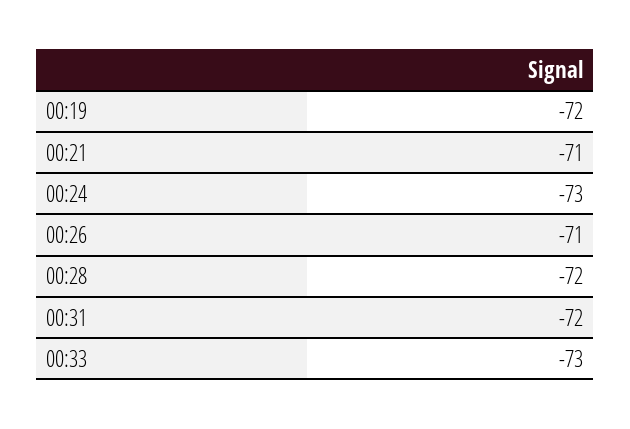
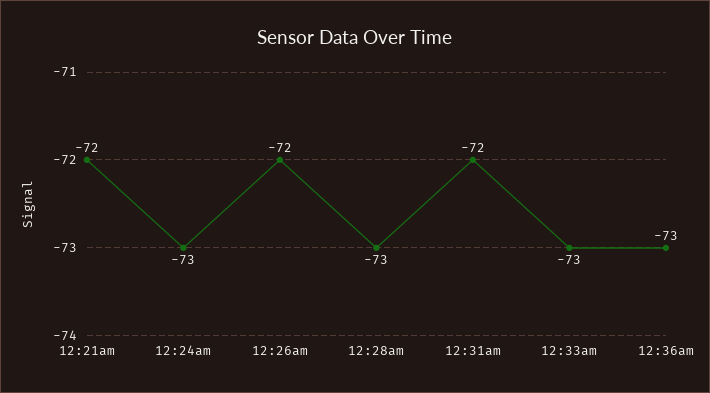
00:19: -72 -> none
00:21: -71 -> -72
00:26: -71 -> -72
00:28: -72 -> -73
12:36am: none -> -73

